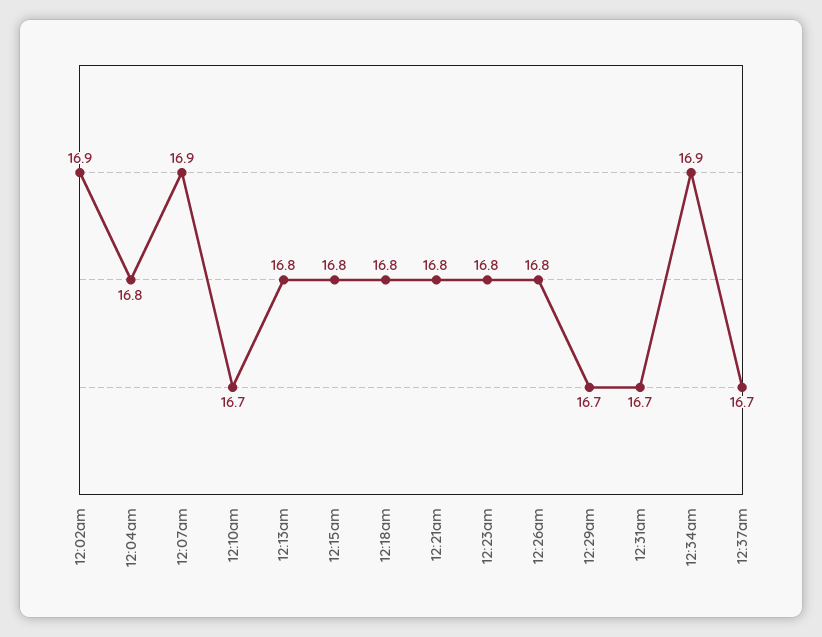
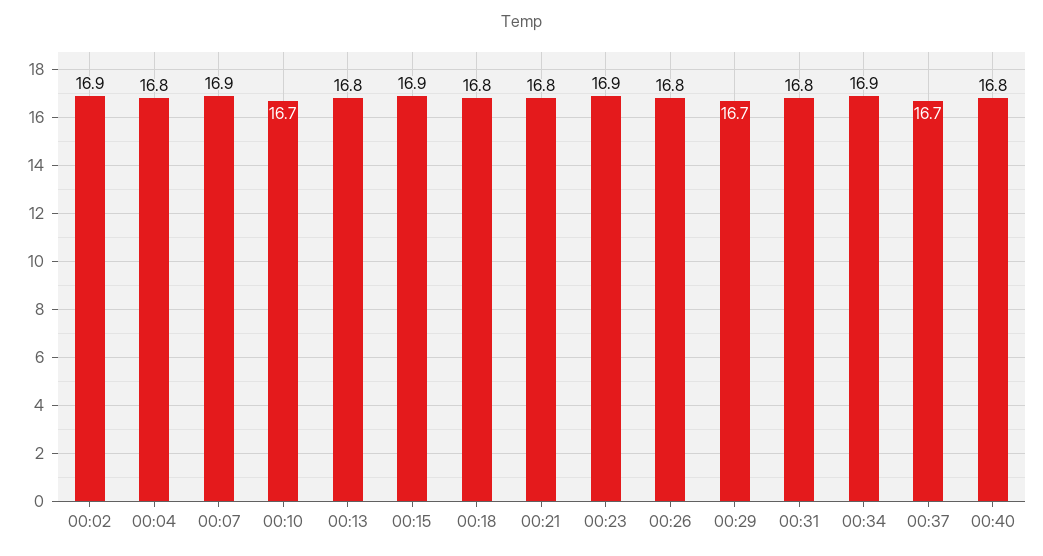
12:15am: 16.8 -> 16.9
12:23am: 16.8 -> 16.9
12:31am: 16.7 -> 16.8
00:40: none -> 16.8

